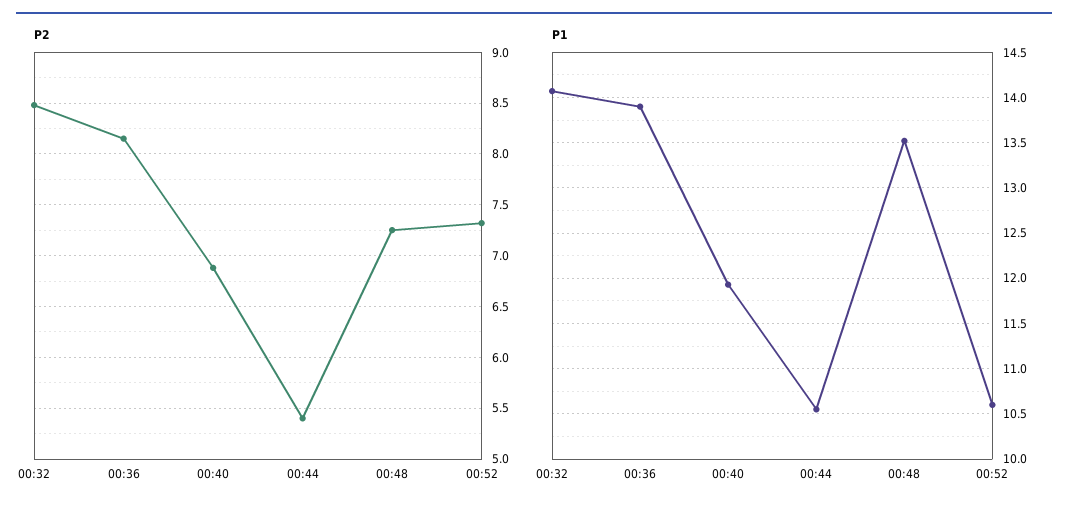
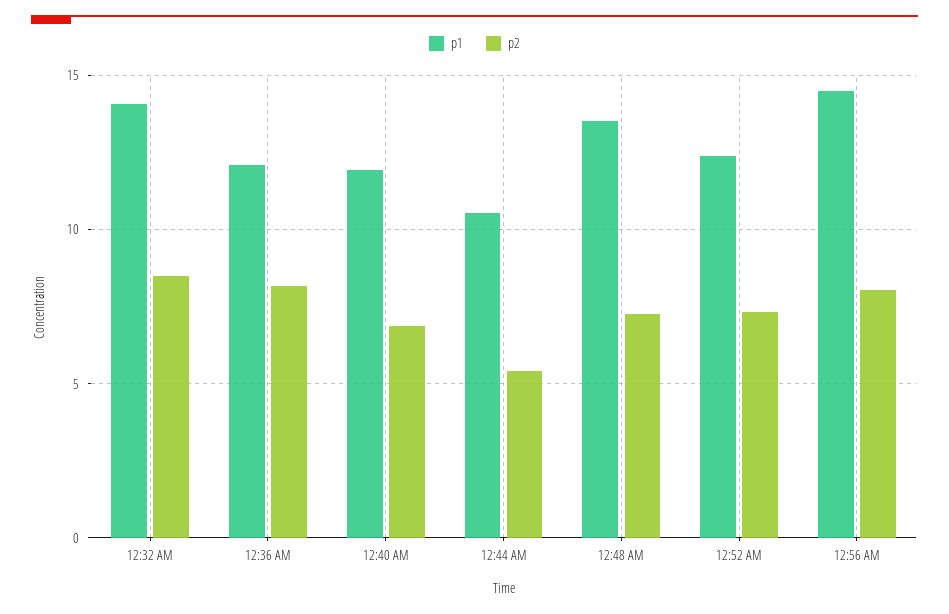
P1, 00:36: 13.9 -> 12
P1, 00:52: 10.6 -> 12.5
P1, 12:56 AM: none -> 14.5
P2, 12:56 AM: none -> 8

